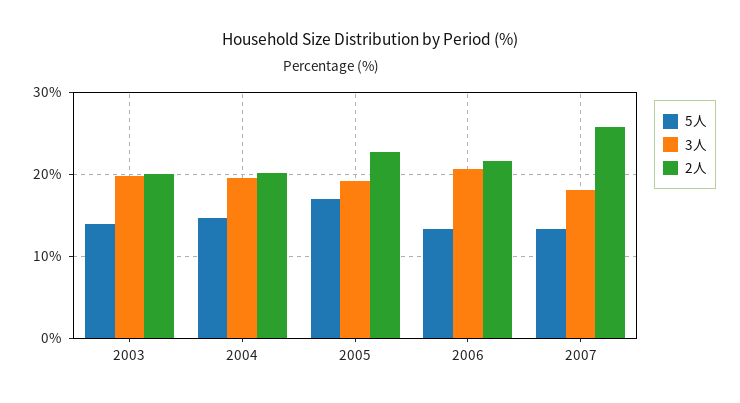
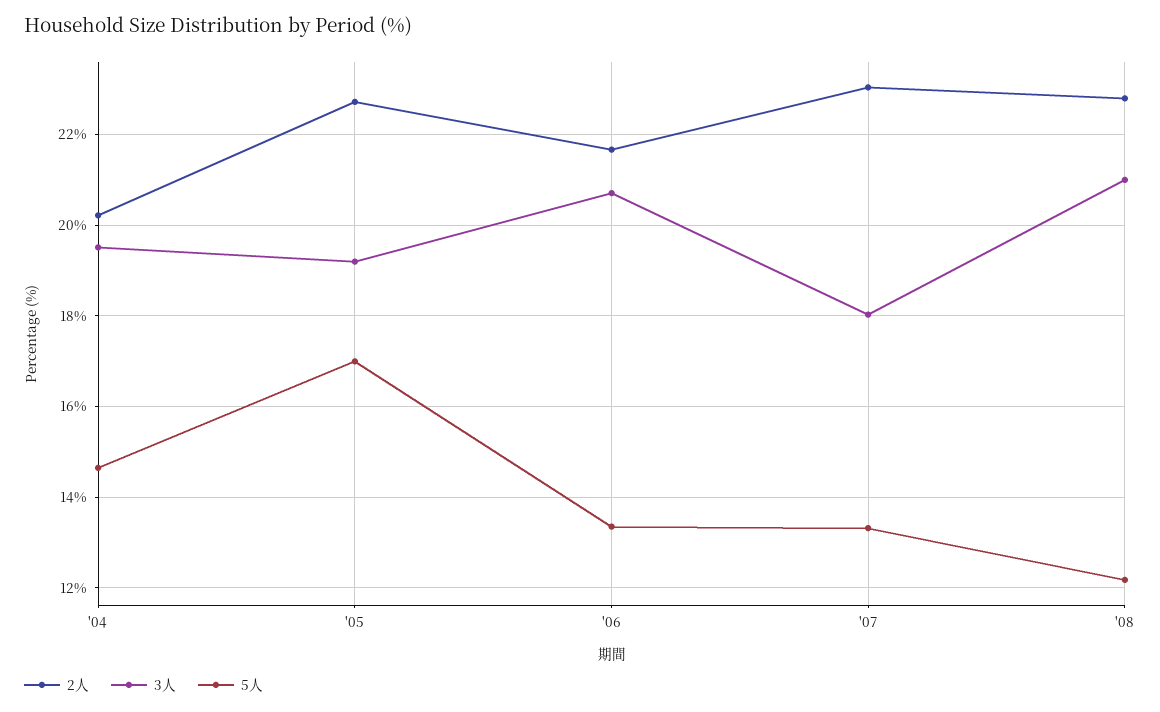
5人, 2003: 14 -> none
3人, 2003: 20 -> none
2人, 2003: 20 -> none
2人, 2007: 26 -> 23
2人, '08: none -> 22.8
3人, '08: none -> 21
5人, '08: none -> 12.2

